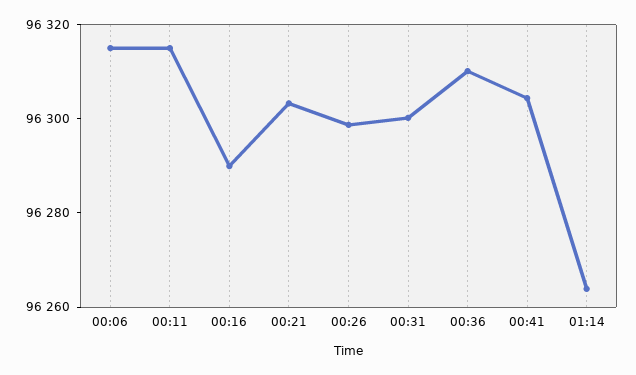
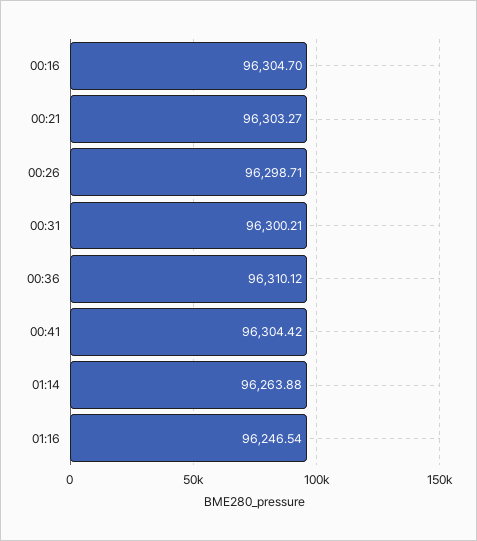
00:06: 96315 -> none
00:11: 96315 -> none
00:16: 96290 -> 96304.7
01:16: none -> 96246.54

